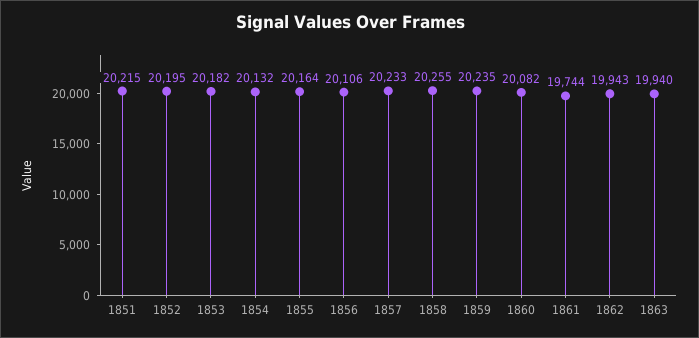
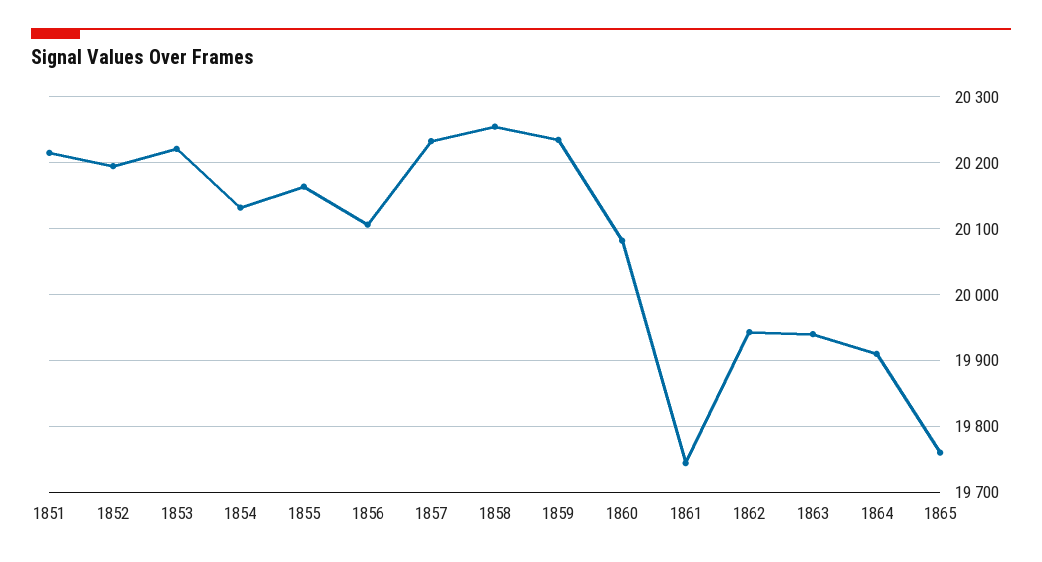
1853: 20182 -> 20220
1864: none -> 19910
1865: none -> 19760

